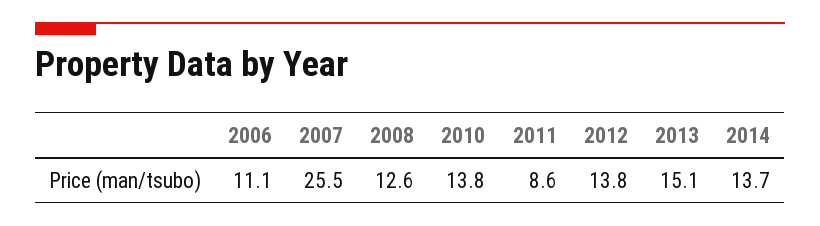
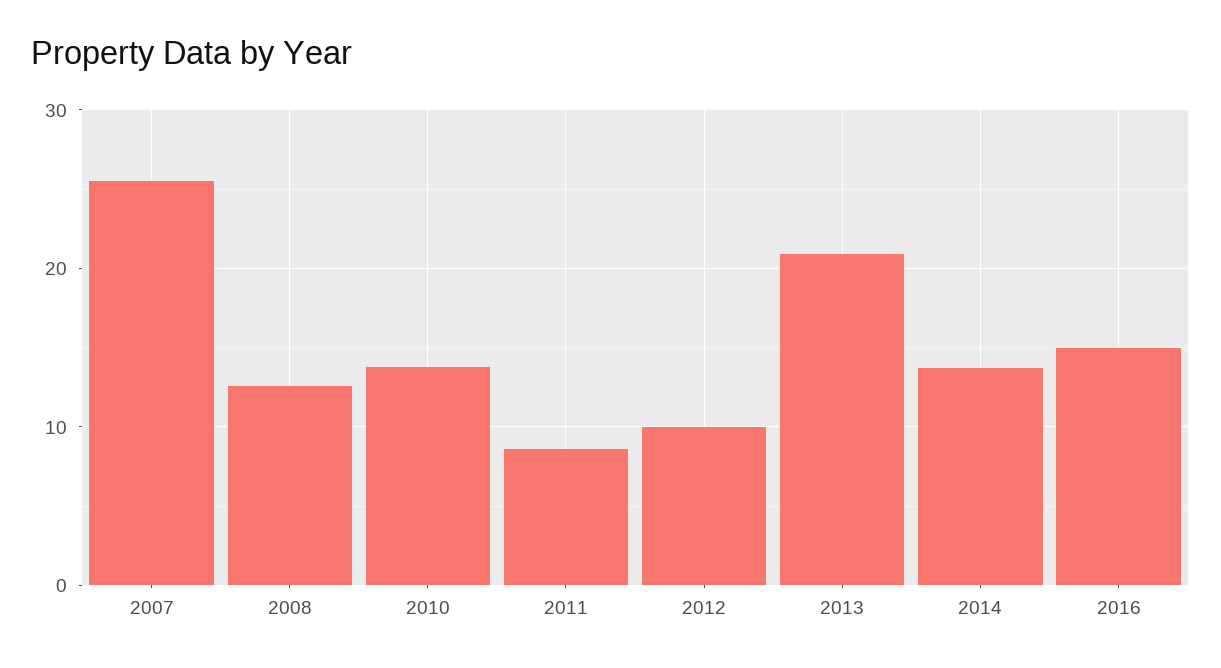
2006: 11.1 -> none
2012: 13.8 -> 10
2013: 15.1 -> 21
2016: none -> 15

